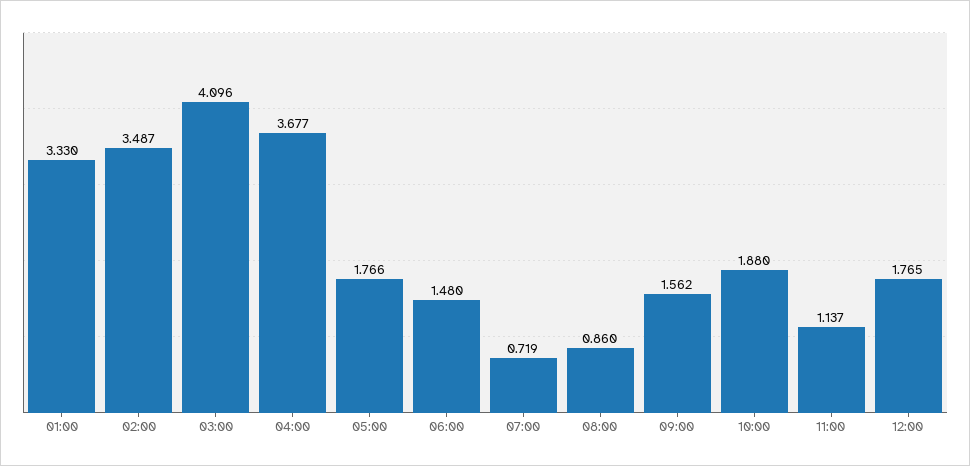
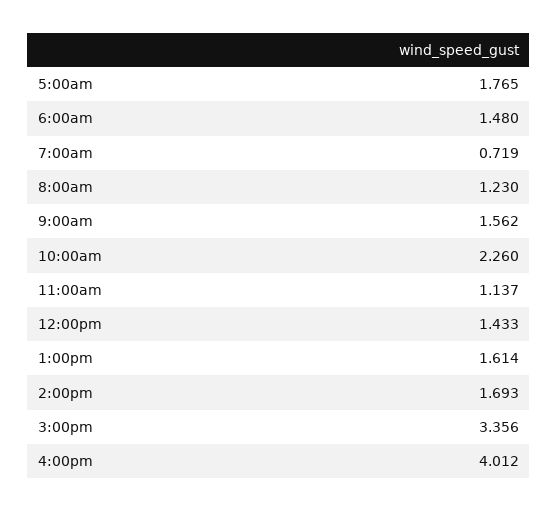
01:00: 3.33 -> none
02:00: 3.487 -> none
03:00: 4.096 -> none
04:00: 3.677 -> none
05:00: 1.766 -> 1.765
08:00: 0.86 -> 1.23
10:00: 1.88 -> 2.26
12:00: 1.765 -> 1.433
1:00pm: none -> 1.614
2:00pm: none -> 1.693
3:00pm: none -> 3.356
4:00pm: none -> 4.012

